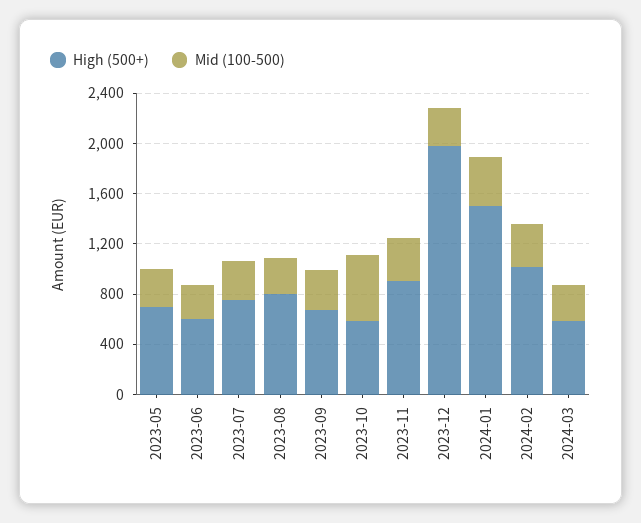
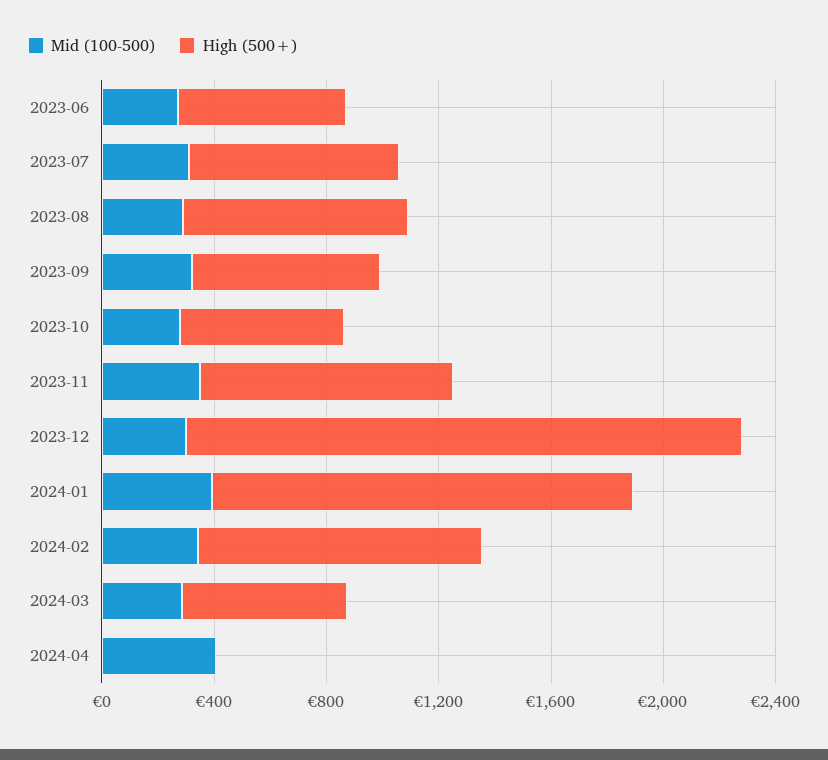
High (500+), 2023-05: 700 -> none
Mid (100-500), 2023-05: 300 -> none
Mid (100-500), 2023-10: 500 -> 300
Mid (100-500), 2024-04: none -> 400
High (500+), 2024-04: none -> 0

